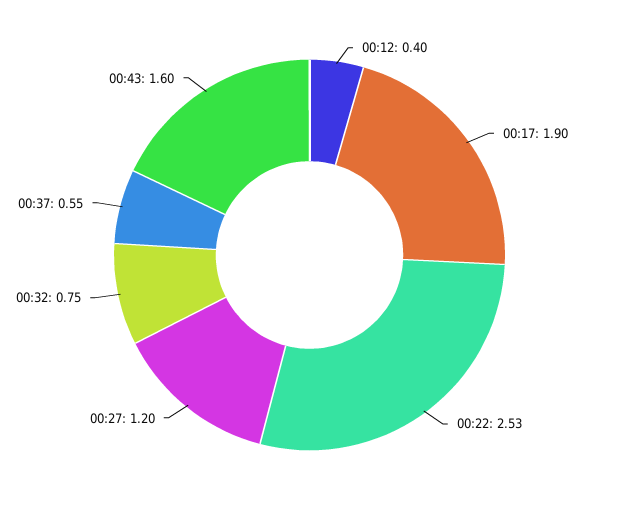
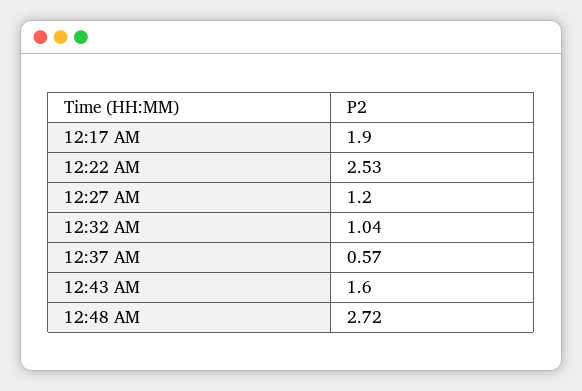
00:12: 0.4 -> none
00:32: 0.75 -> 1.04
00:37: 0.55 -> 0.57
12:48 AM: none -> 2.72

